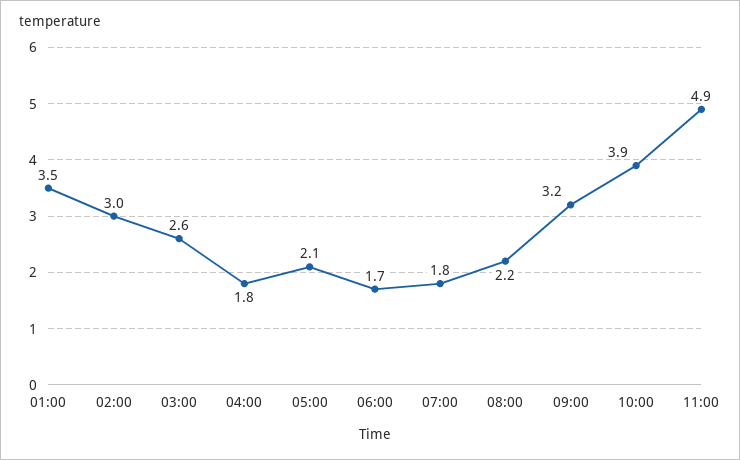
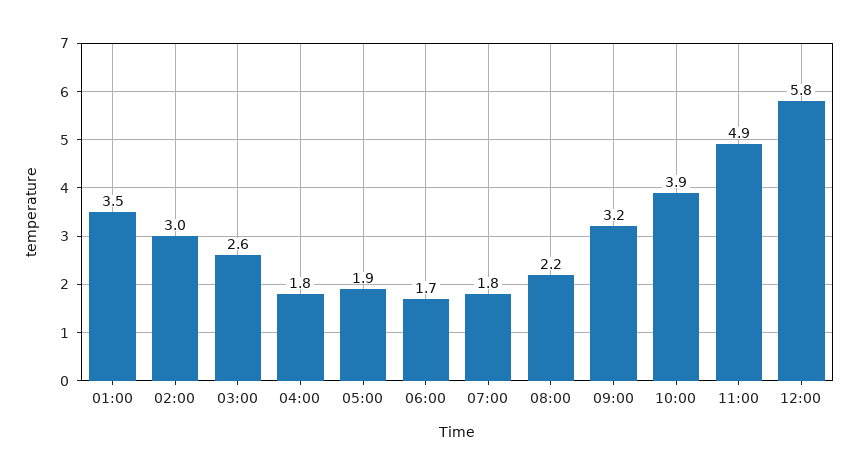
05:00: 2.1 -> 1.9
12:00: none -> 5.8

